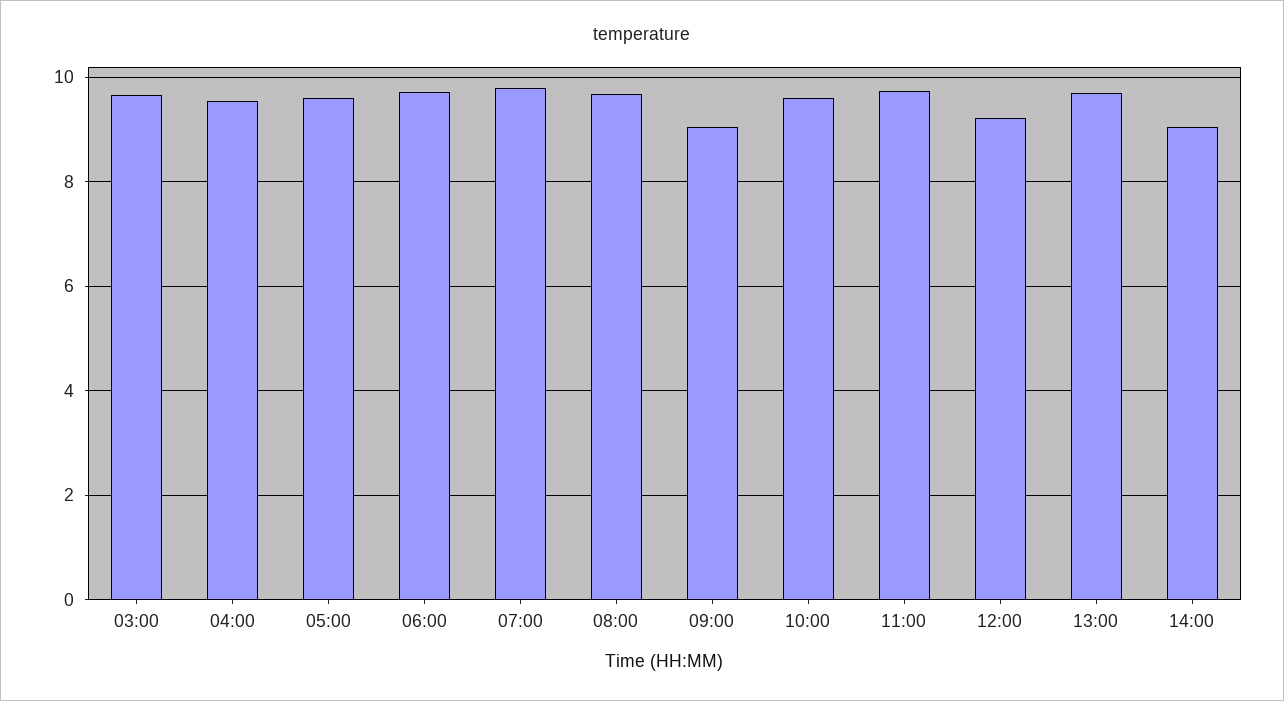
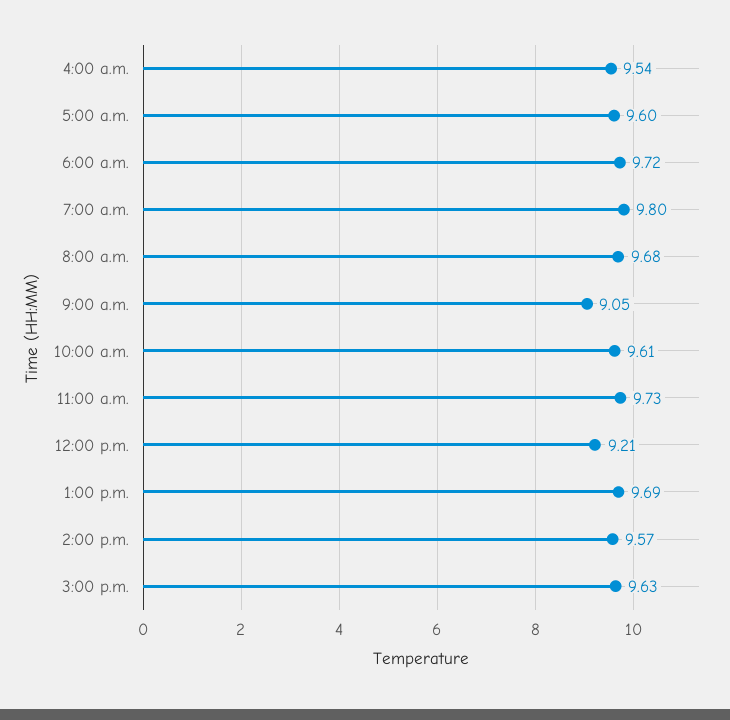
03:00: 9.6 -> none
14:00: 9 -> 9.57
3:00 p.m.: none -> 9.63

